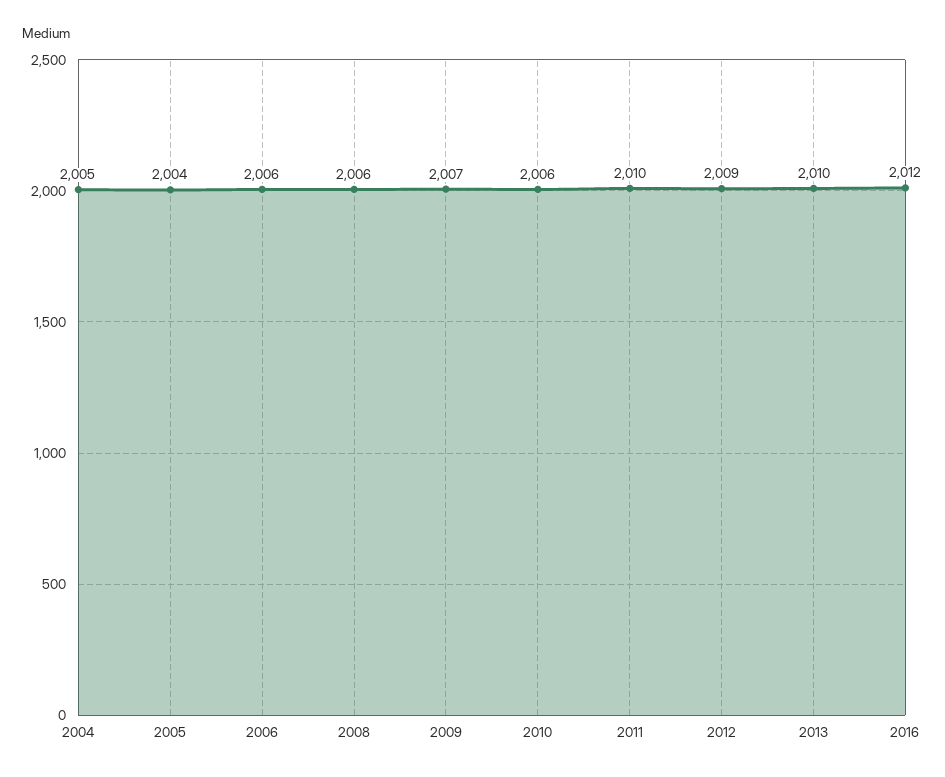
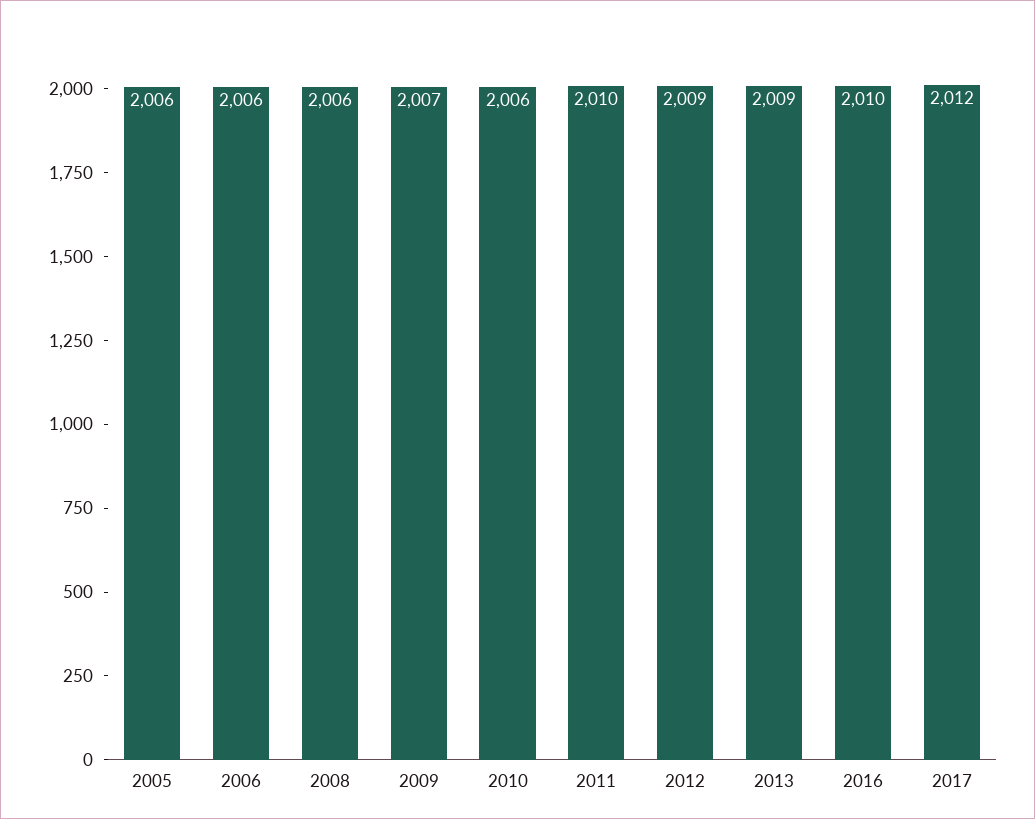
2004: 2005 -> none
2005: 2004 -> 2006
2013: 2010 -> 2009
2016: 2012 -> 2010
2017: none -> 2012

